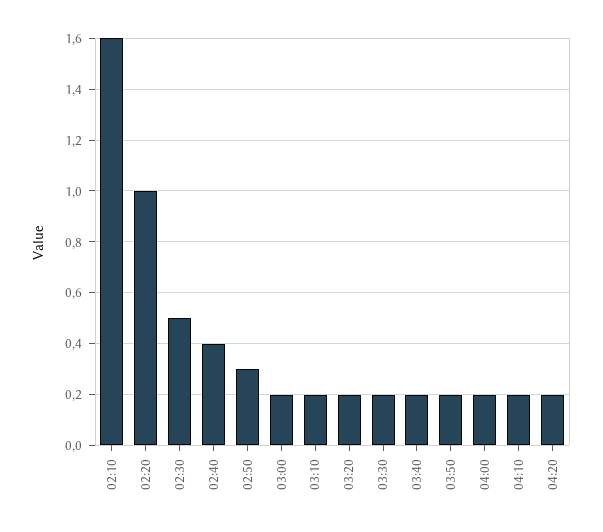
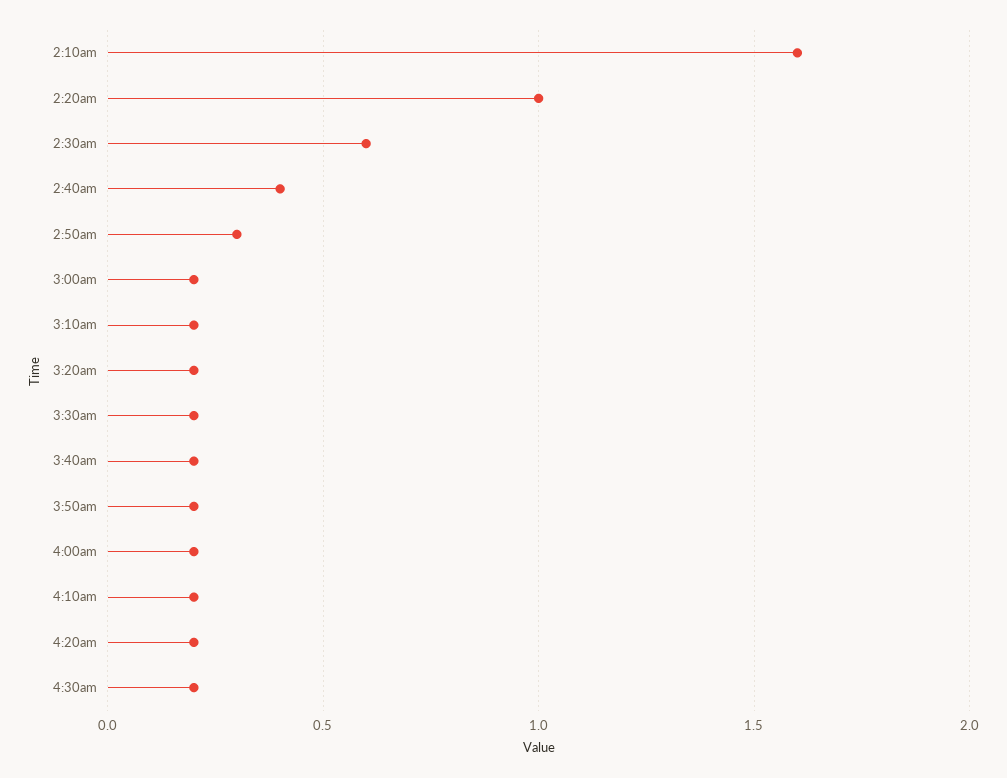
02:30: 0.5 -> 0.6
4:30am: none -> 0.2

